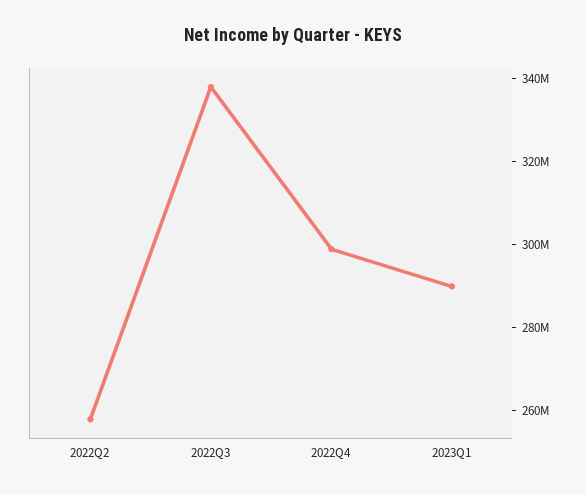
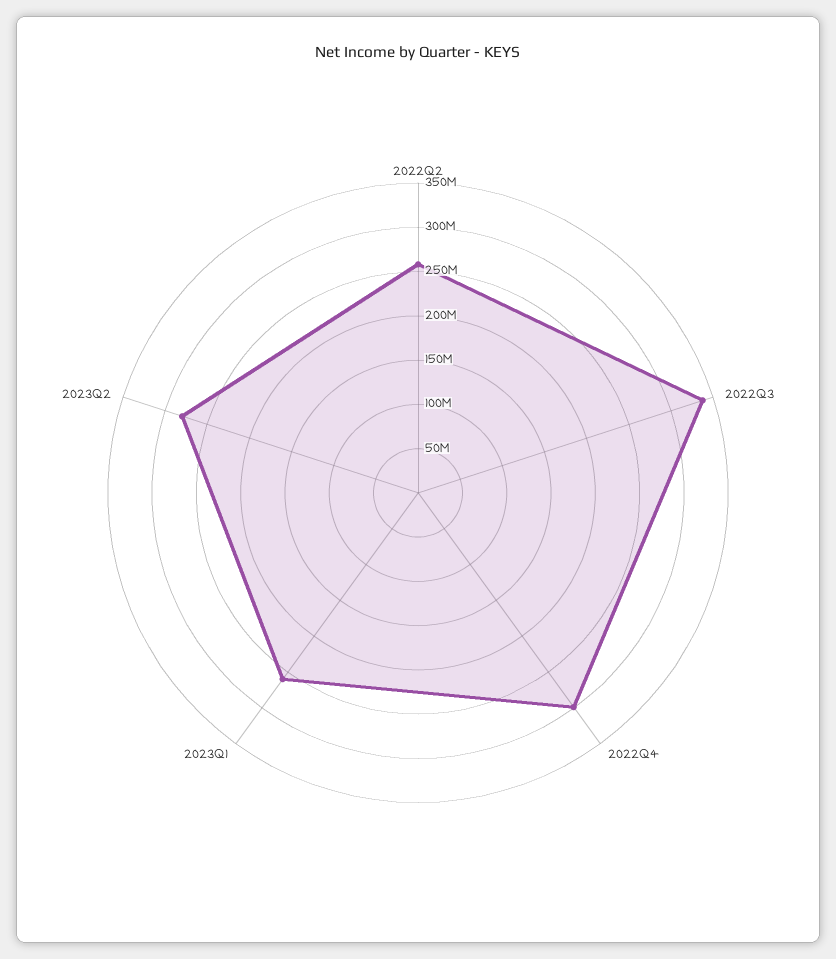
2023Q1: 290000000 -> 260000000
2023Q2: none -> 280000000

